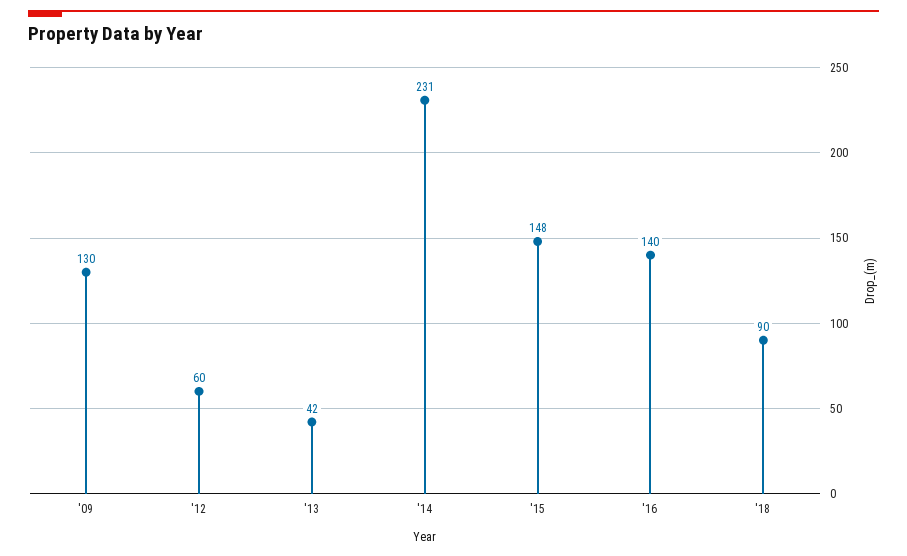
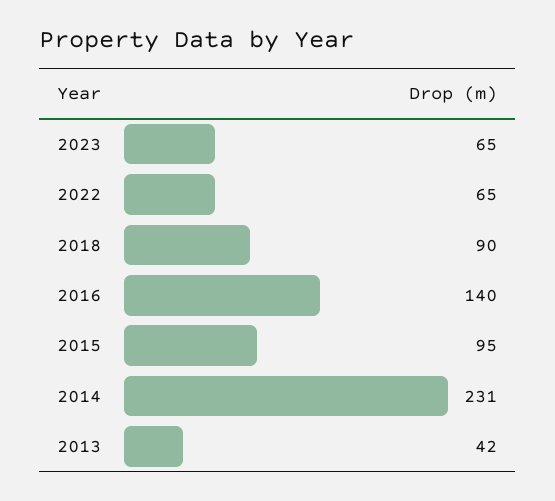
'09: 130 -> none
'12: 60 -> none
'15: 148 -> 95
2023: none -> 65
2022: none -> 65

